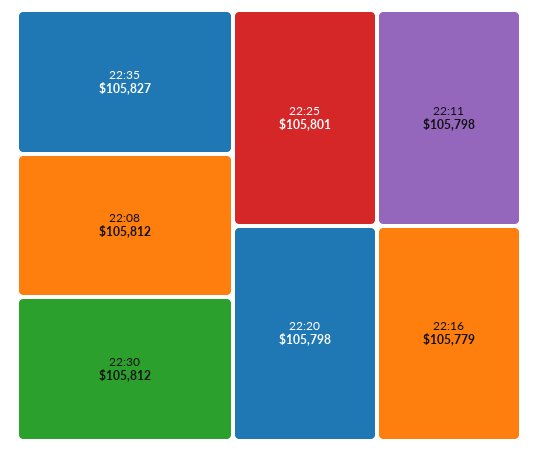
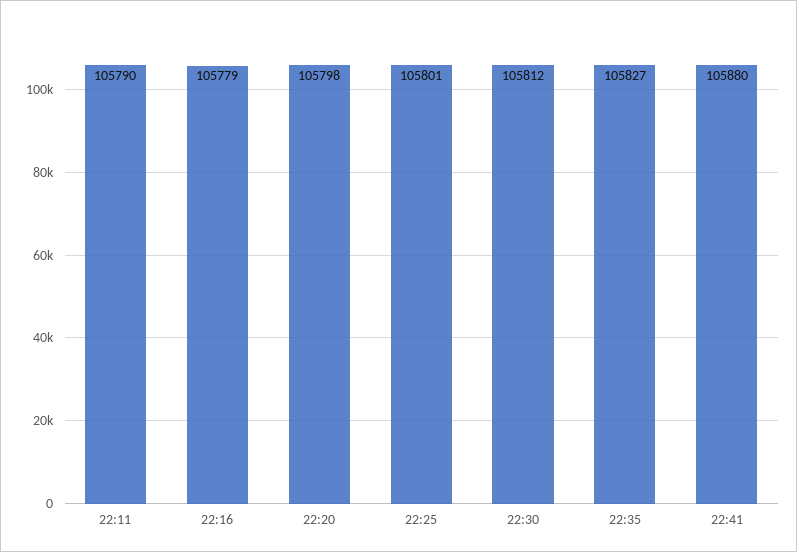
22:08: 105812 -> none
22:11: 105798 -> 105790
22:41: none -> 105880

